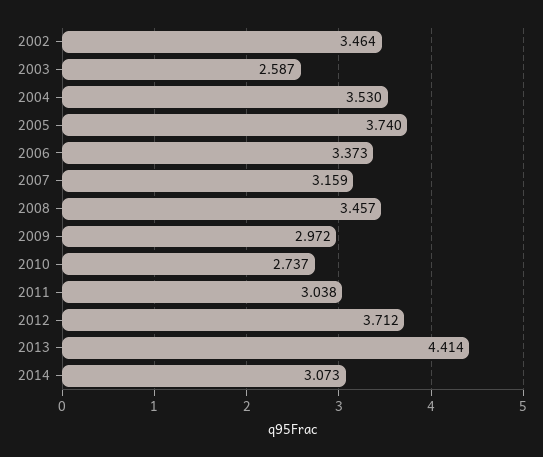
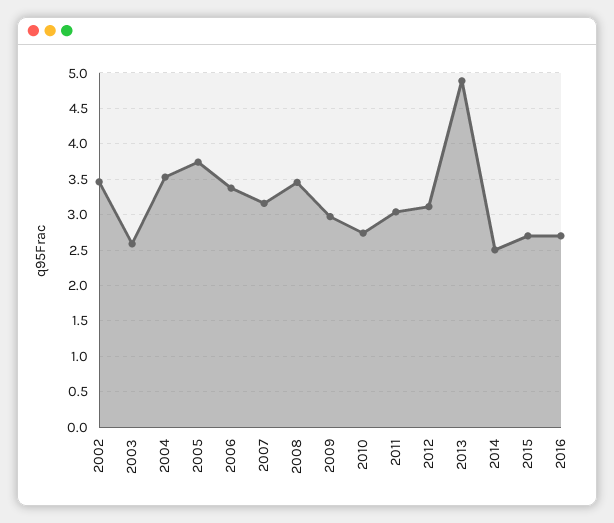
2012: 3.712 -> 3.1
2013: 4.414 -> 4.9
2014: 3.073 -> 2.5
2015: none -> 2.7
2016: none -> 2.7

